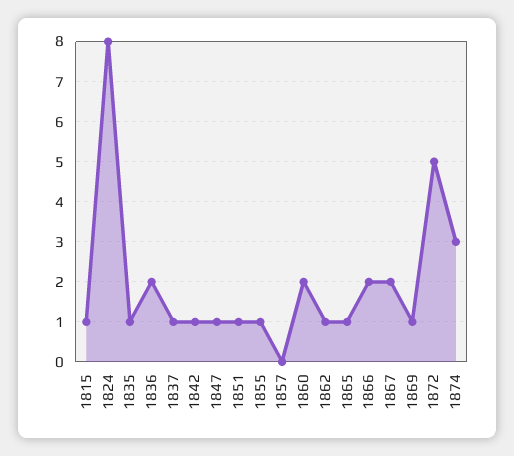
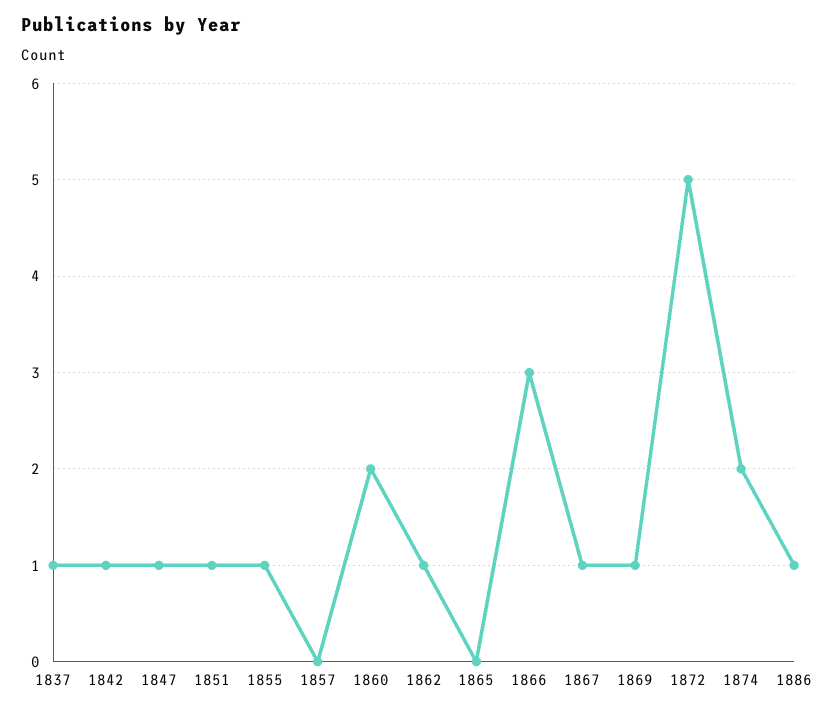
1815: 1 -> none
1824: 8 -> none
1835: 1 -> none
1836: 2 -> none
1865: 1 -> 0
1866: 2 -> 3
1867: 2 -> 1
1874: 3 -> 2
1886: none -> 1

